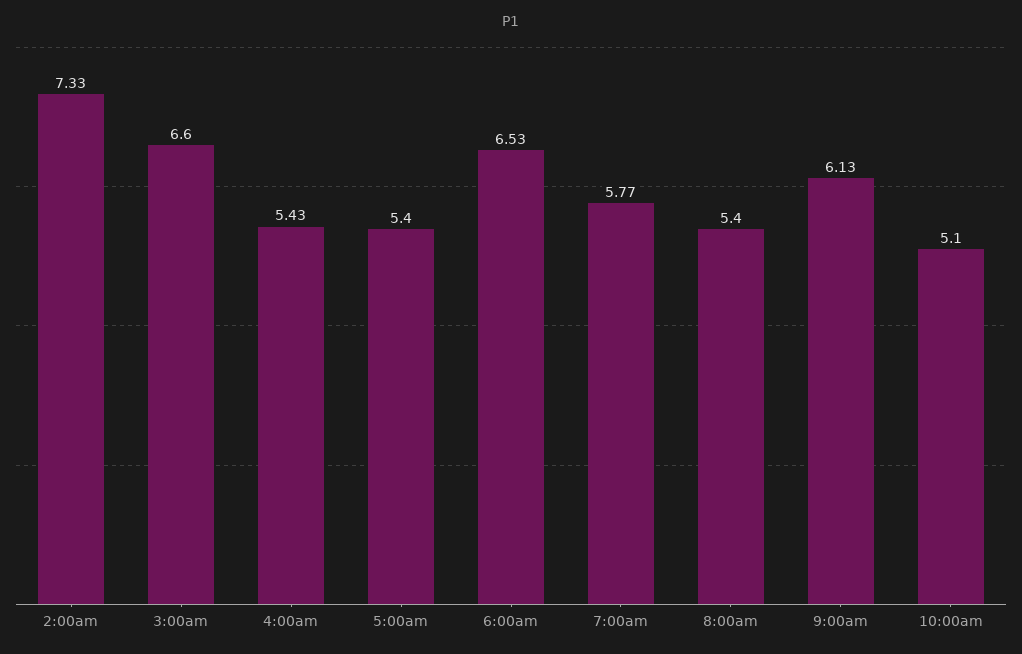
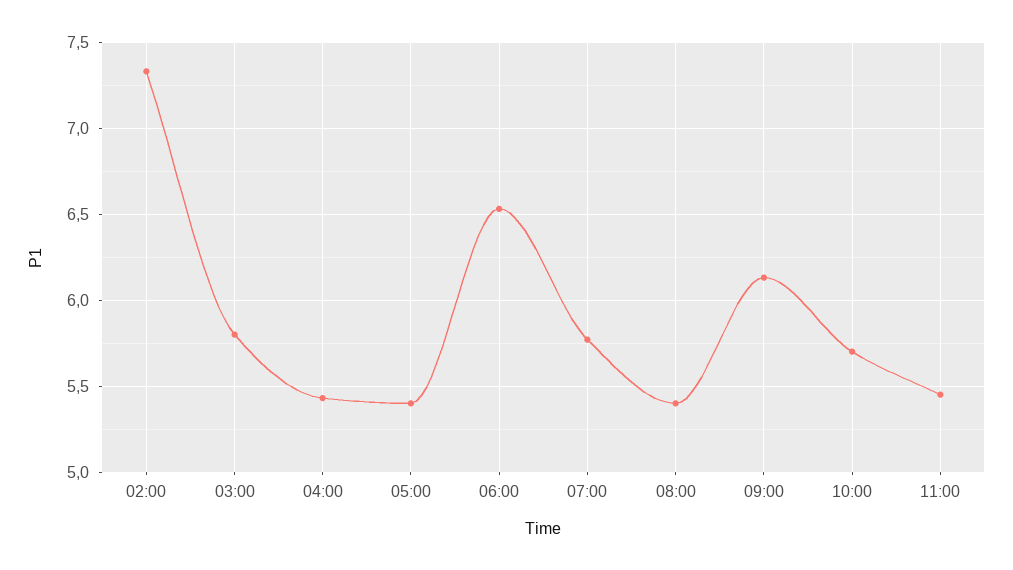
3:00am: 6.6 -> 5.8
10:00am: 5.1 -> 5.7
11:00: none -> 5.45

